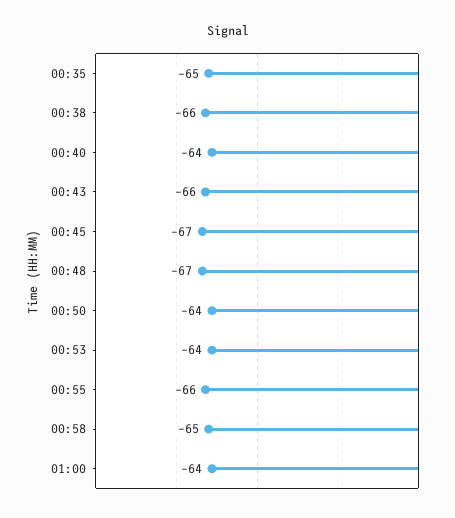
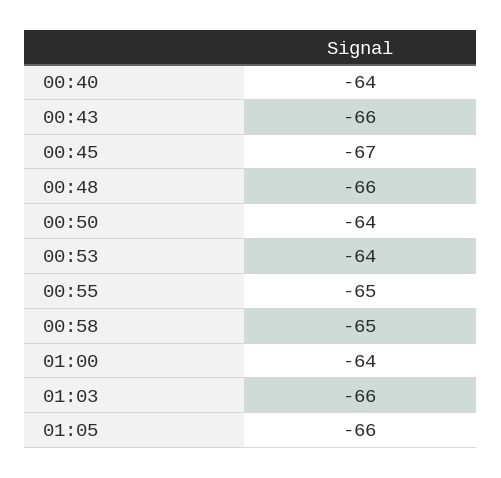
00:35: -65 -> none
00:38: -66 -> none
00:48: -67 -> -66
00:55: -66 -> -65
01:03: none -> -66
01:05: none -> -66

